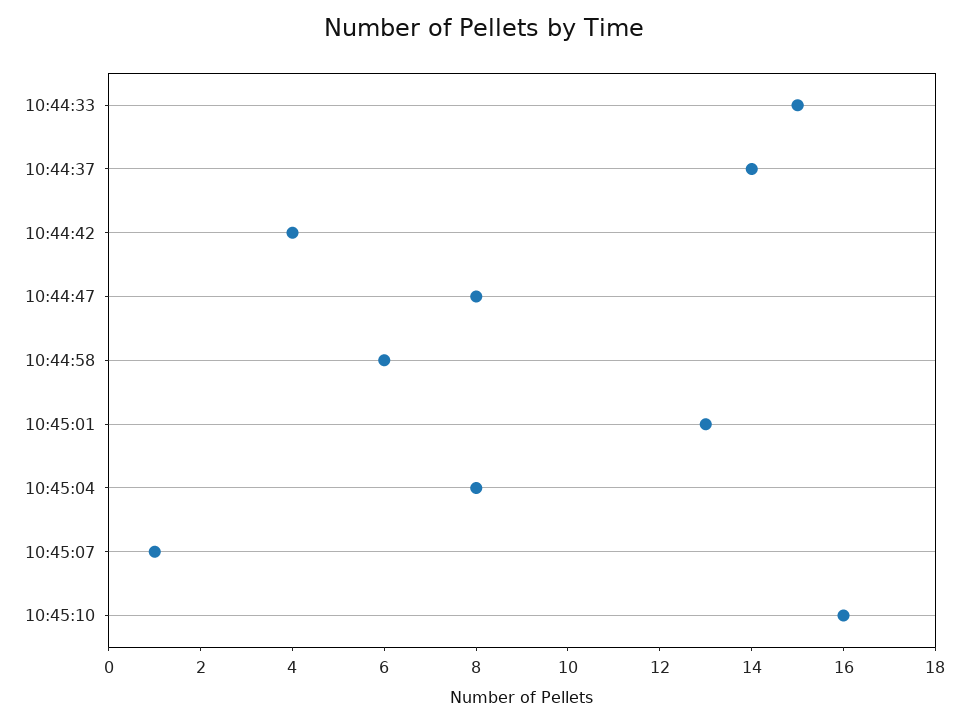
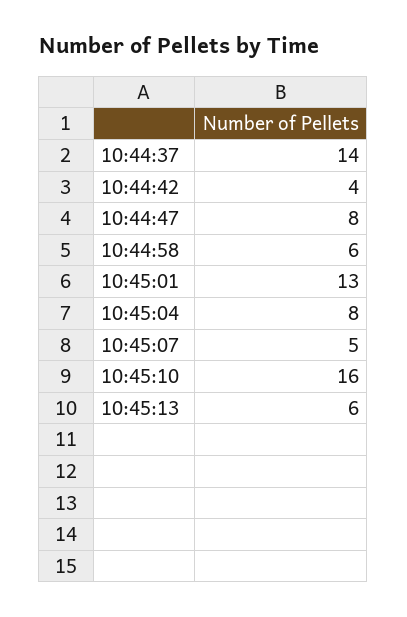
10:44:33: 15 -> none
10:45:07: 1 -> 5
10:45:13: none -> 6

